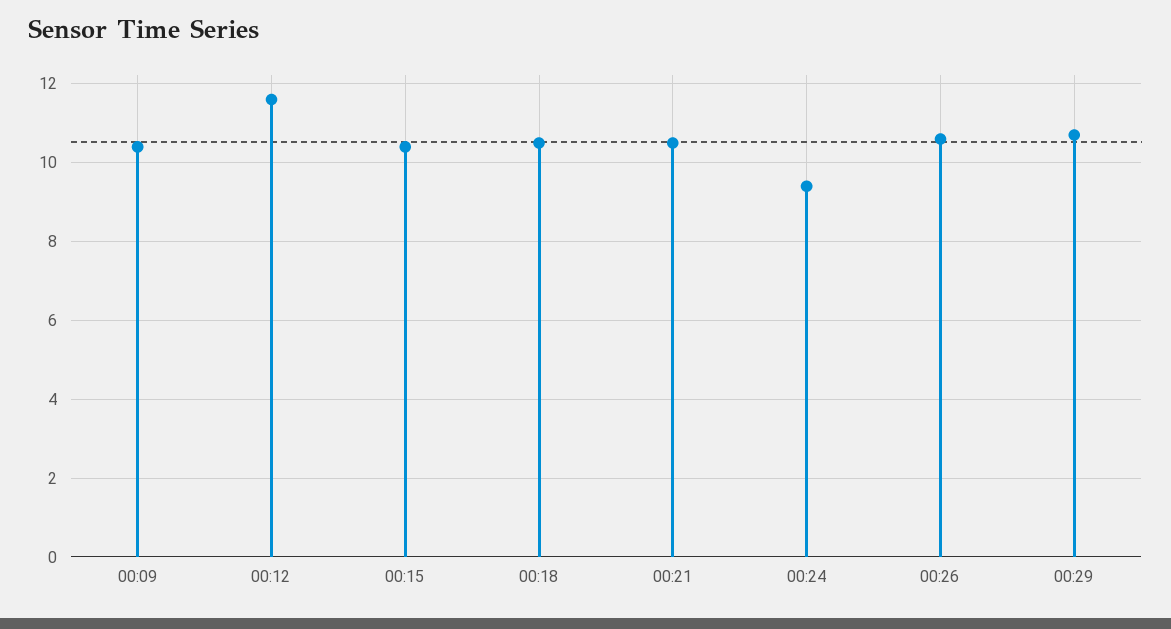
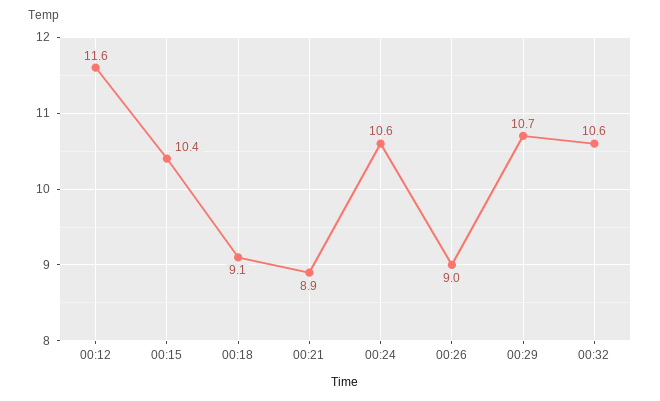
00:09: 10.5 -> none
00:18: 10.5 -> 9.1
00:21: 10.5 -> 8.9
00:24: 9.5 -> 10.6
00:26: 10.5 -> 9
00:32: none -> 10.6

